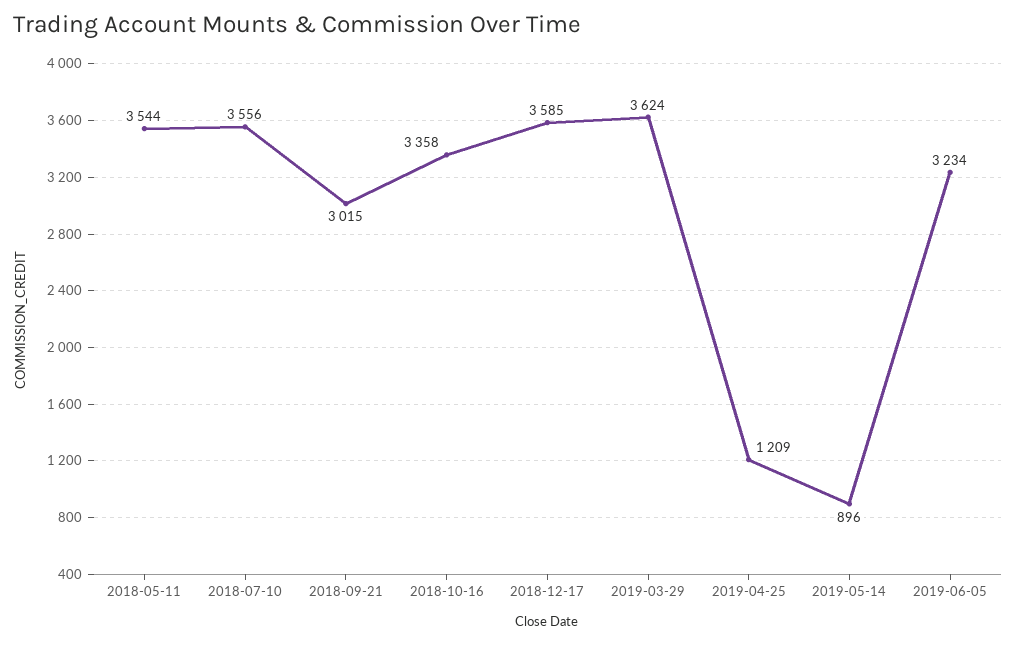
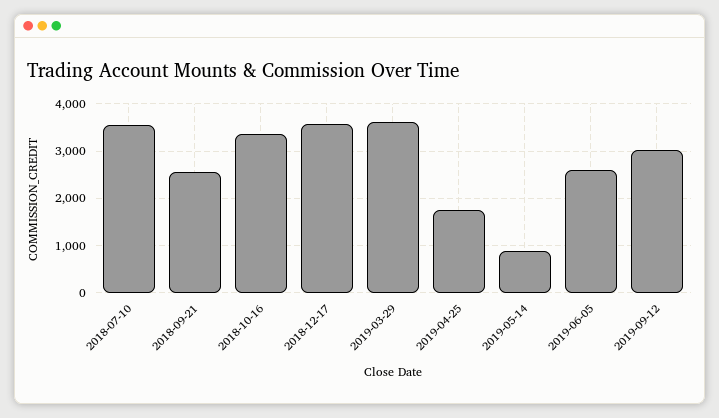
2018-05-11: 3544 -> none
2018-09-21: 3015 -> 2600
2019-04-25: 1209 -> 1800
2019-06-05: 3234 -> 2600
2019-09-12: none -> 3000

